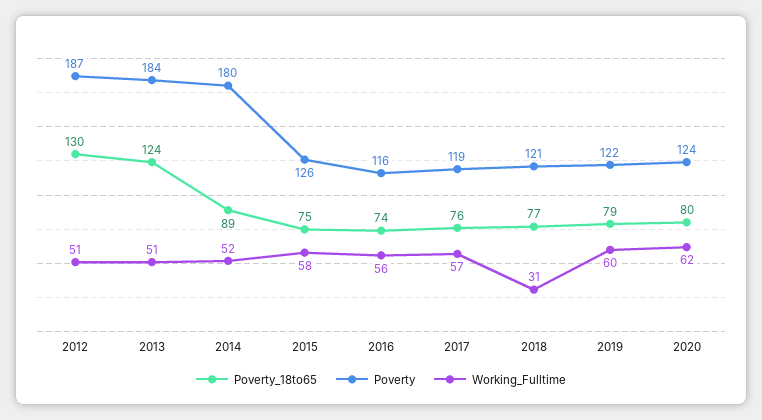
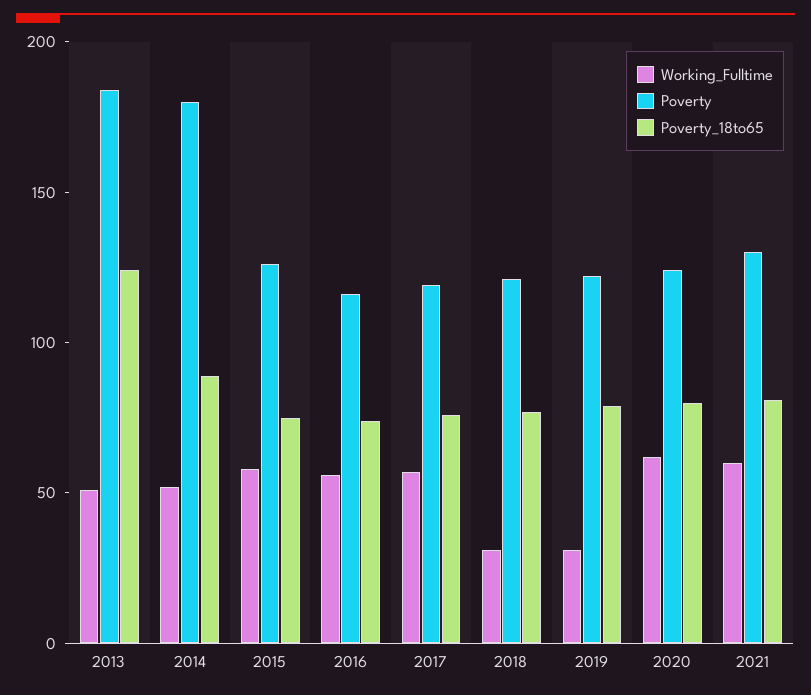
Poverty_18to65, 2012: 130 -> none
Poverty, 2012: 187 -> none
Working_Fulltime, 2012: 51 -> none
Working_Fulltime, 2019: 60 -> 30
Working_Fulltime, 2021: none -> 60
Poverty, 2021: none -> 130
Poverty_18to65, 2021: none -> 80

